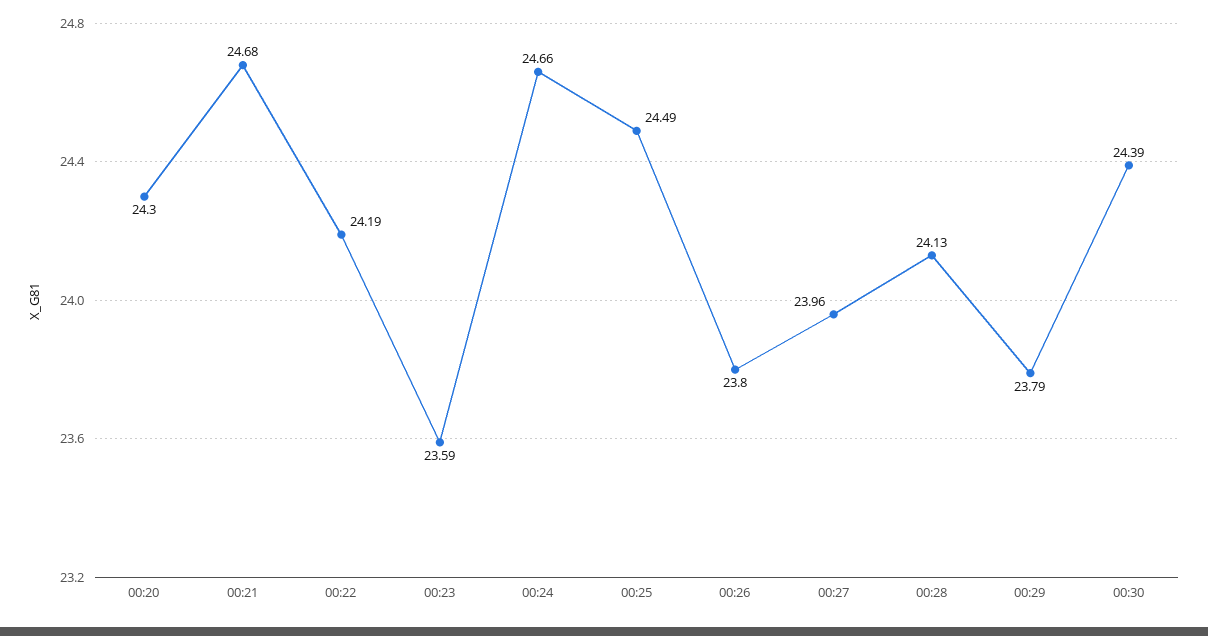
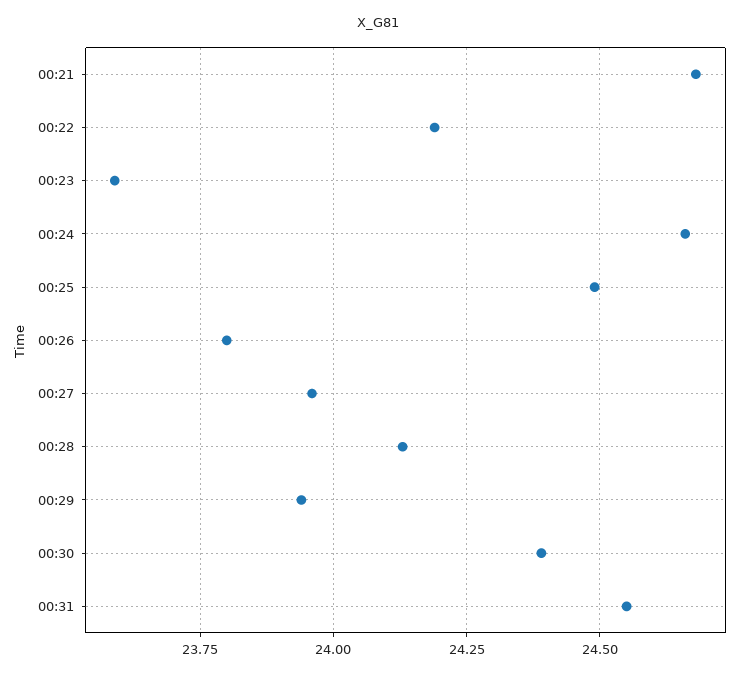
00:20: 24.3 -> none
00:29: 23.79 -> 23.95
00:31: none -> 24.55

